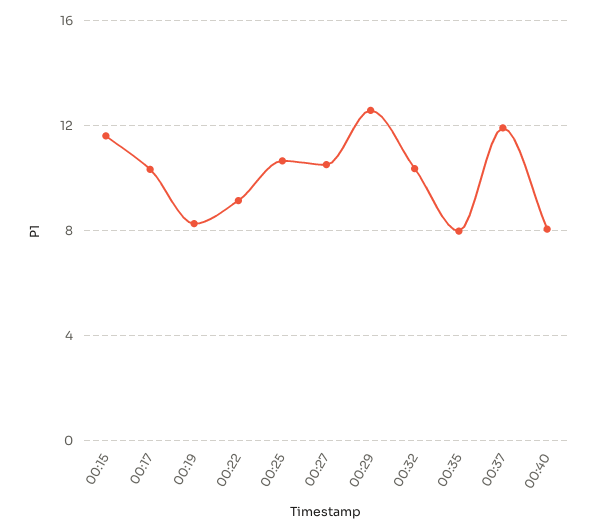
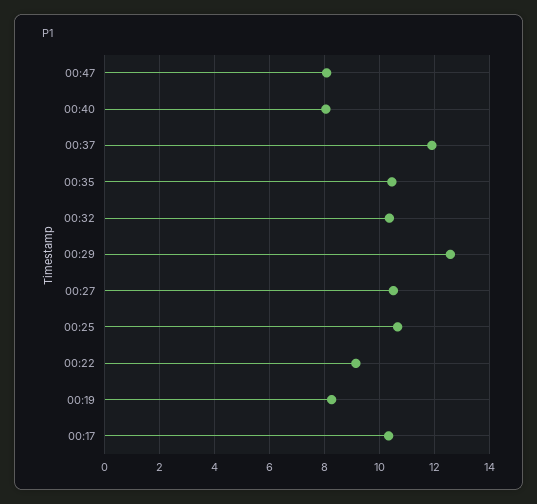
00:15: 11.5 -> none
00:35: 8 -> 10.5
00:47: none -> 8

